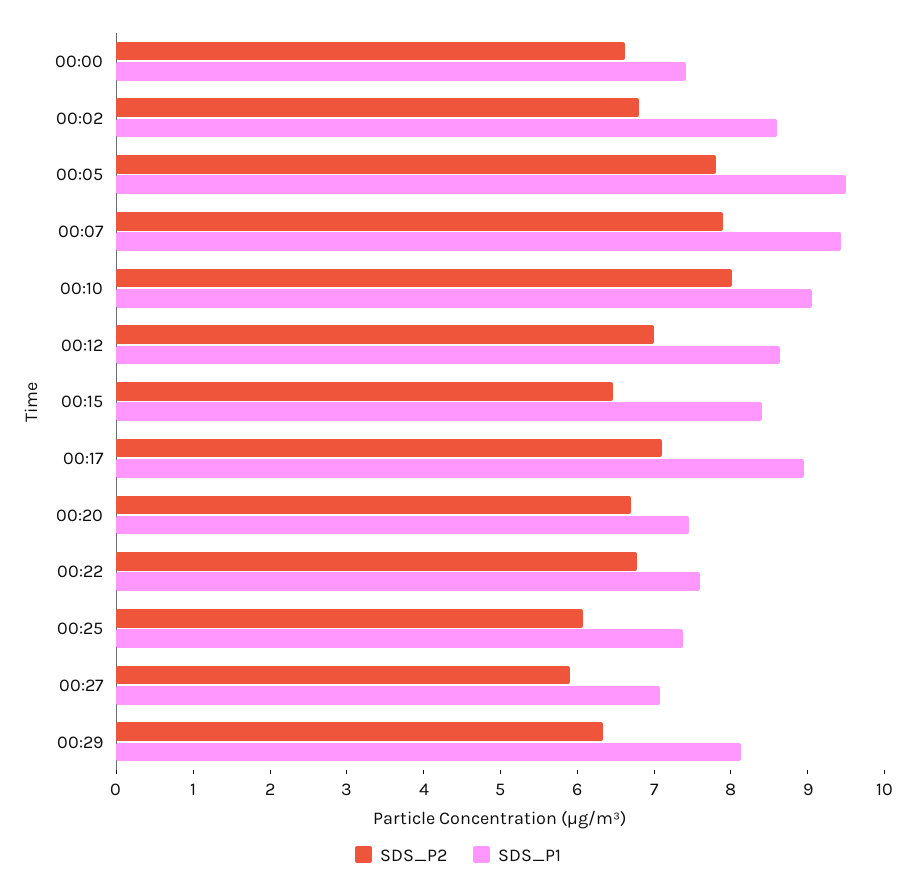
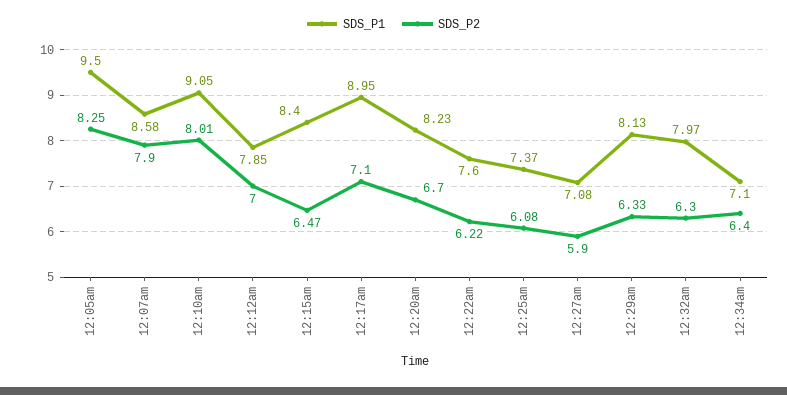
SDS_P2, 00:00: 6.6 -> none
SDS_P1, 00:00: 7.4 -> none
SDS_P2, 00:02: 6.8 -> none
SDS_P1, 00:02: 8.6 -> none
SDS_P2, 00:05: 7.8 -> 8.25
SDS_P1, 00:07: 9.4 -> 8.58
SDS_P1, 00:12: 8.6 -> 7.85
SDS_P1, 00:20: 7.4 -> 8.23
SDS_P2, 00:22: 6.8 -> 6.22
SDS_P1, 12:32am: none -> 7.97
SDS_P2, 12:32am: none -> 6.3
SDS_P1, 12:34am: none -> 7.1
SDS_P2, 12:34am: none -> 6.4

